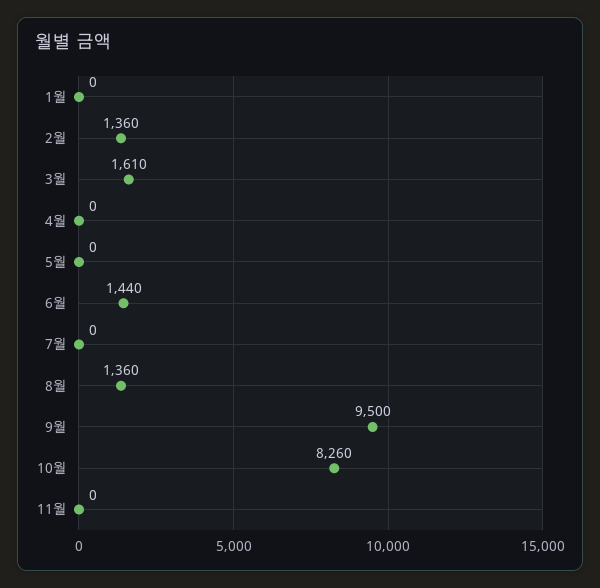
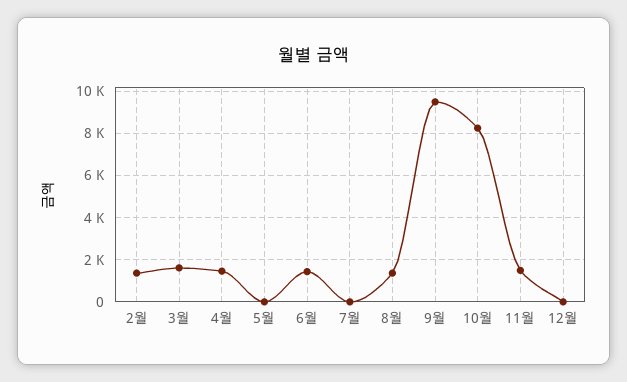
1월: 0 -> none
4월: 0 -> 1500
11월: 0 -> 1500
12월: none -> 0

